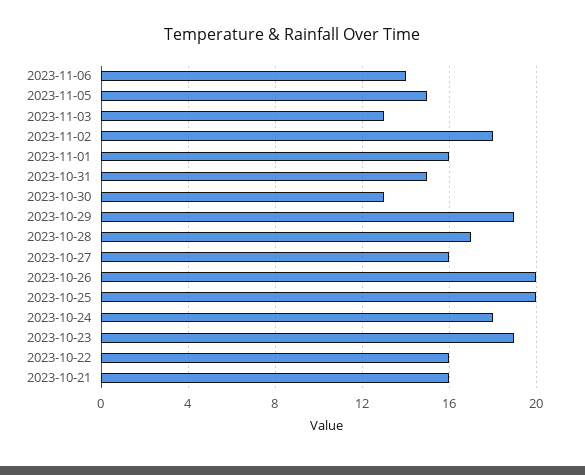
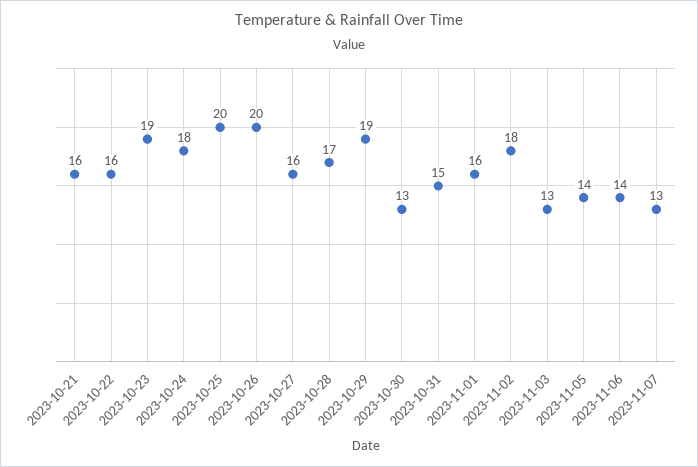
2023-11-05: 15 -> 14
2023-11-07: none -> 13

